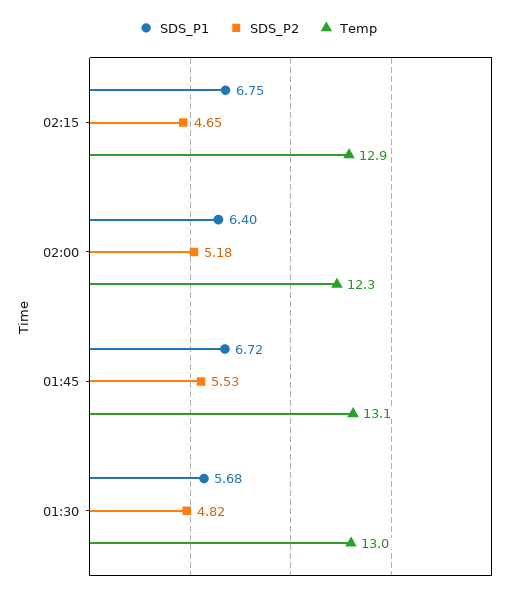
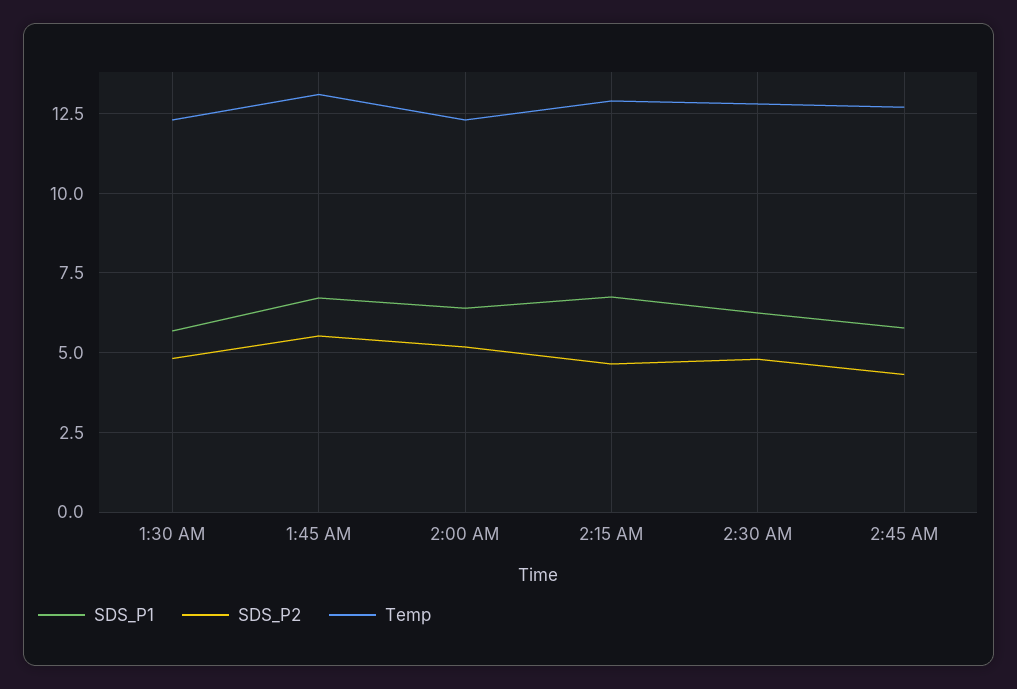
Temp, 01:30: 13 -> 12.25
SDS_P1, 2:30 AM: none -> 6.25
SDS_P2, 2:30 AM: none -> 4.75
Temp, 2:30 AM: none -> 12.75
SDS_P1, 2:45 AM: none -> 5.75
SDS_P2, 2:45 AM: none -> 4.25
Temp, 2:45 AM: none -> 12.75

